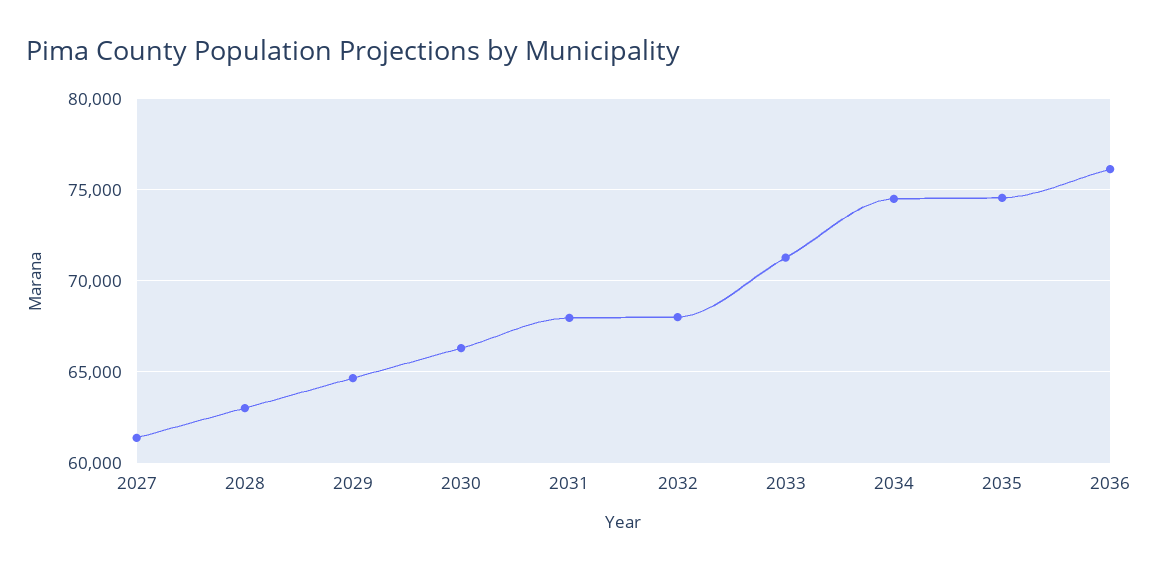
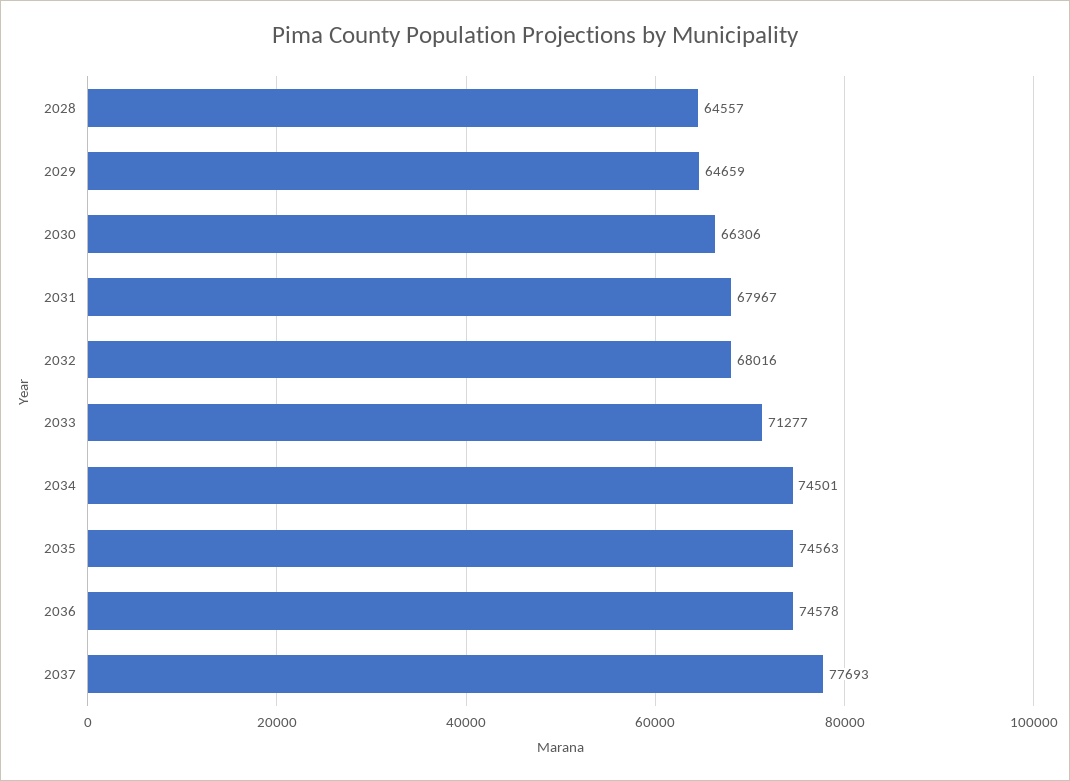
2027: 61500 -> none
2028: 63000 -> 64557
2036: 76000 -> 74578
2037: none -> 77693

